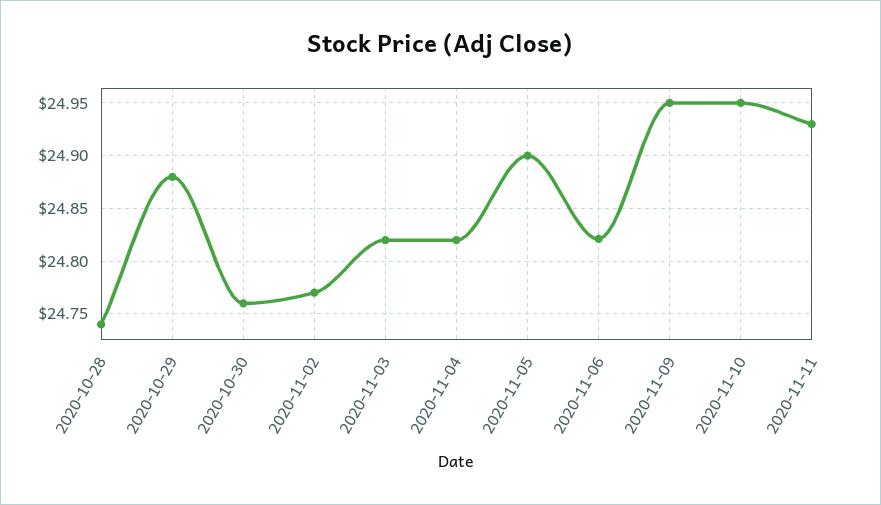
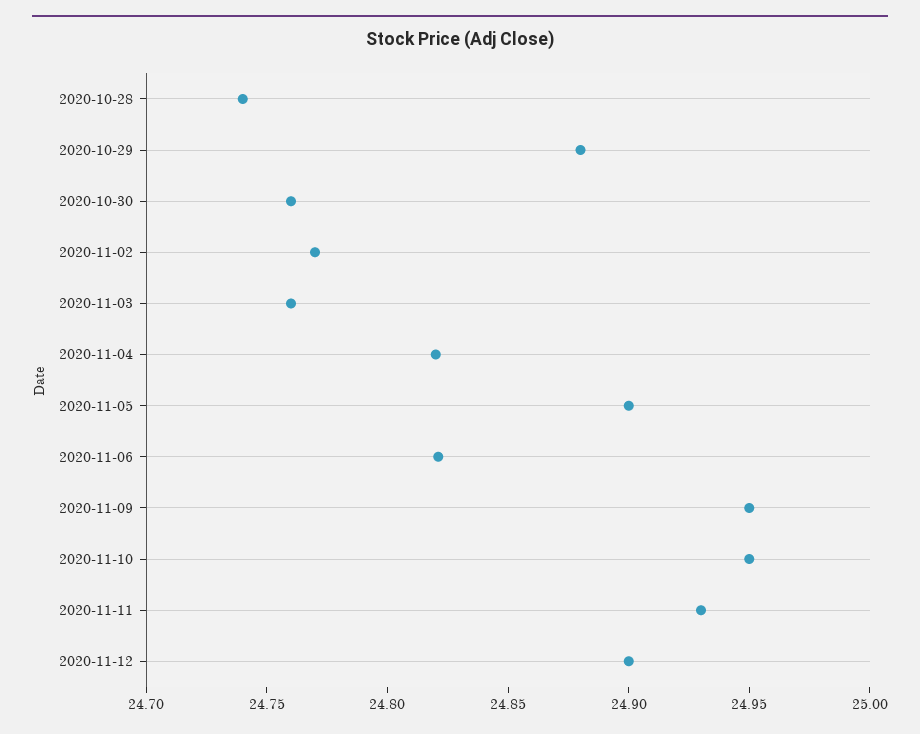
2020-11-03: 24.82 -> 24.76
2020-11-12: none -> 24.9

